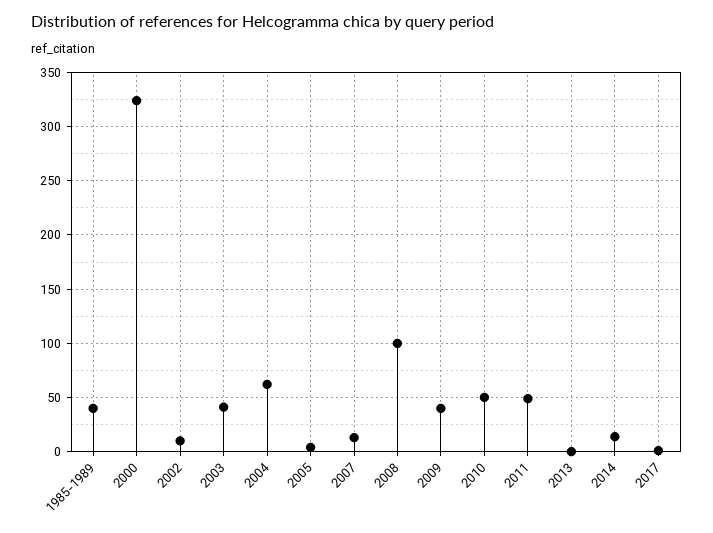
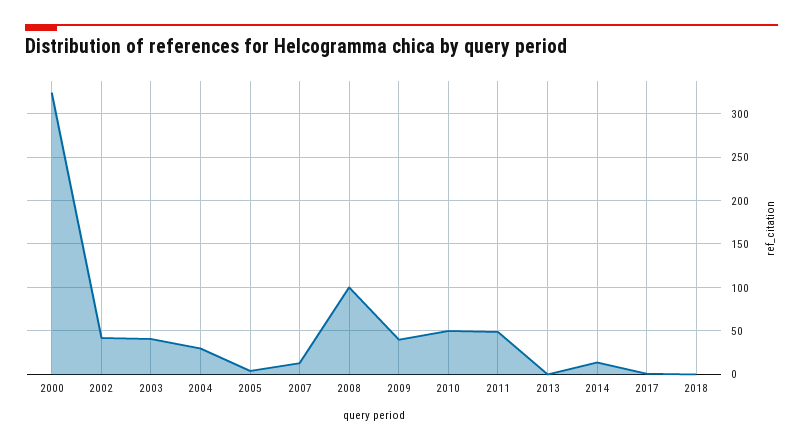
1985-1989: 40 -> none
2002: 10 -> 40
2004: 60 -> 30
2018: none -> 0

